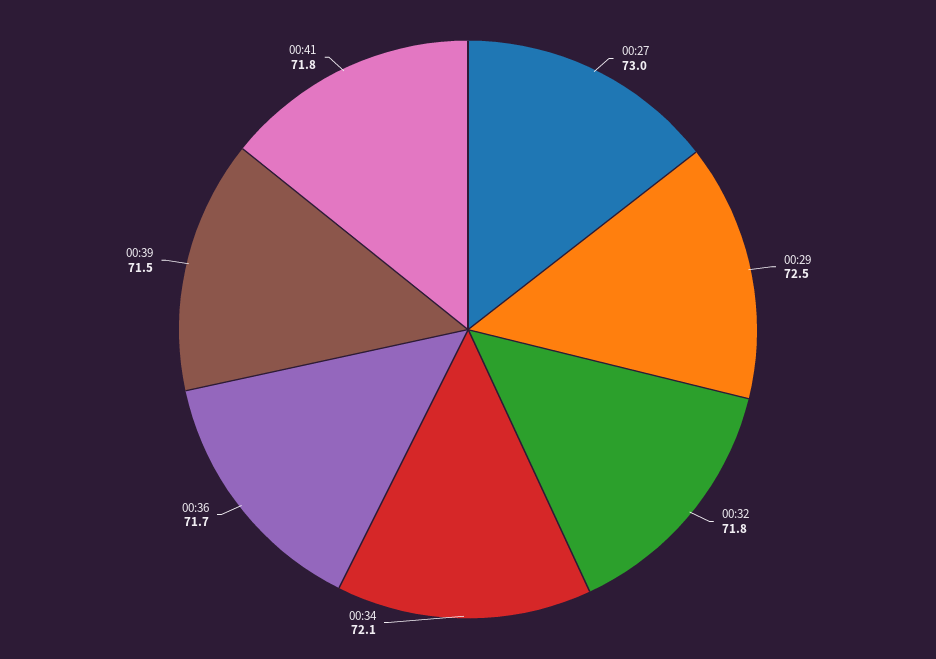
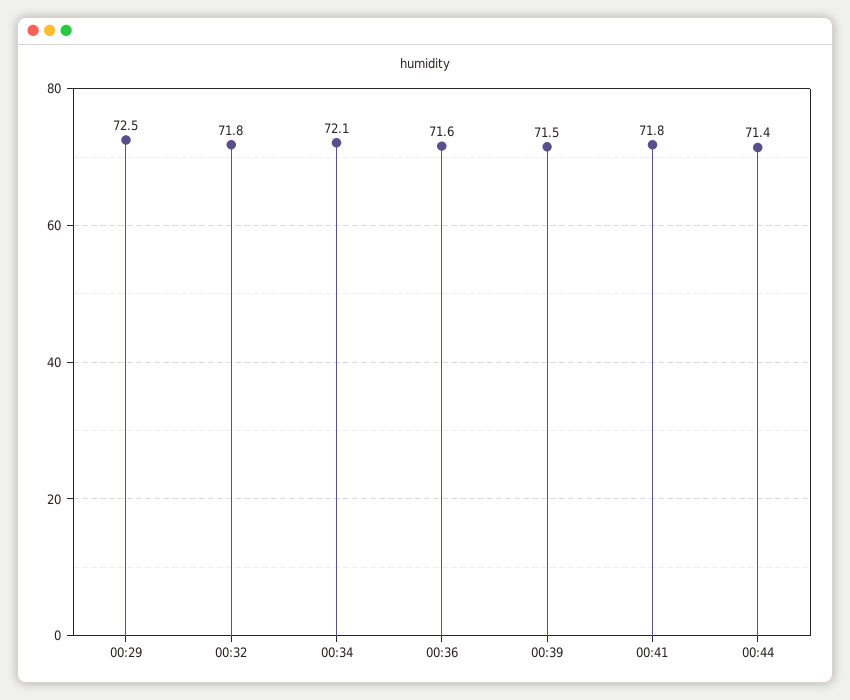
00:27: 73 -> none
00:36: 71.7 -> 71.6
00:44: none -> 71.4

